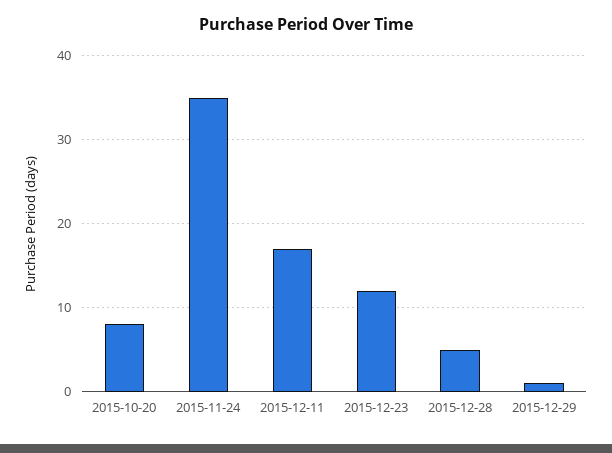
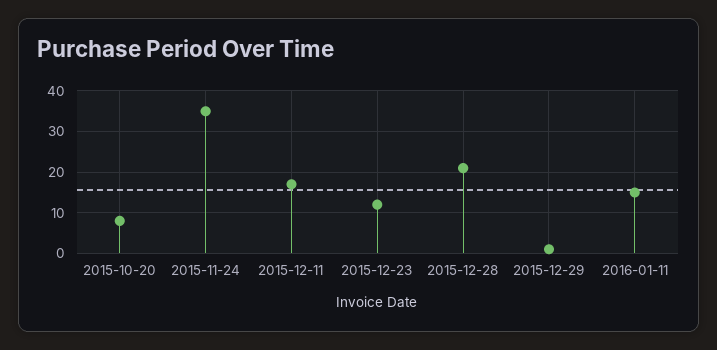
2015-12-28: 5 -> 20
2016-01-11: none -> 15

